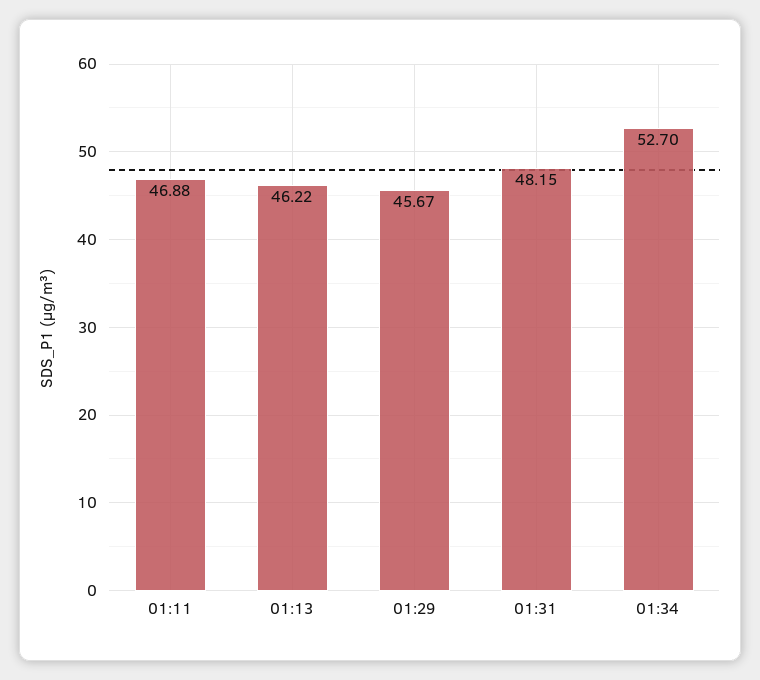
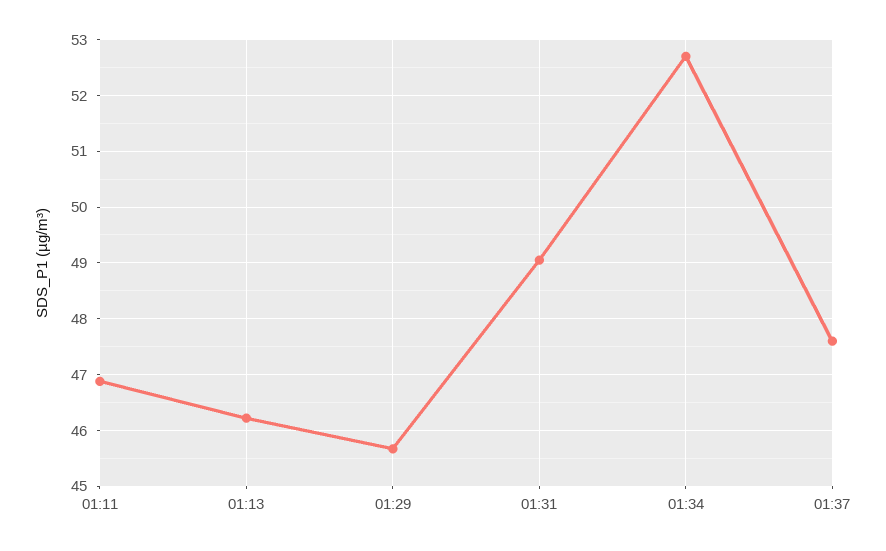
01:31: 48.15 -> 49
01:37: none -> 47.6

